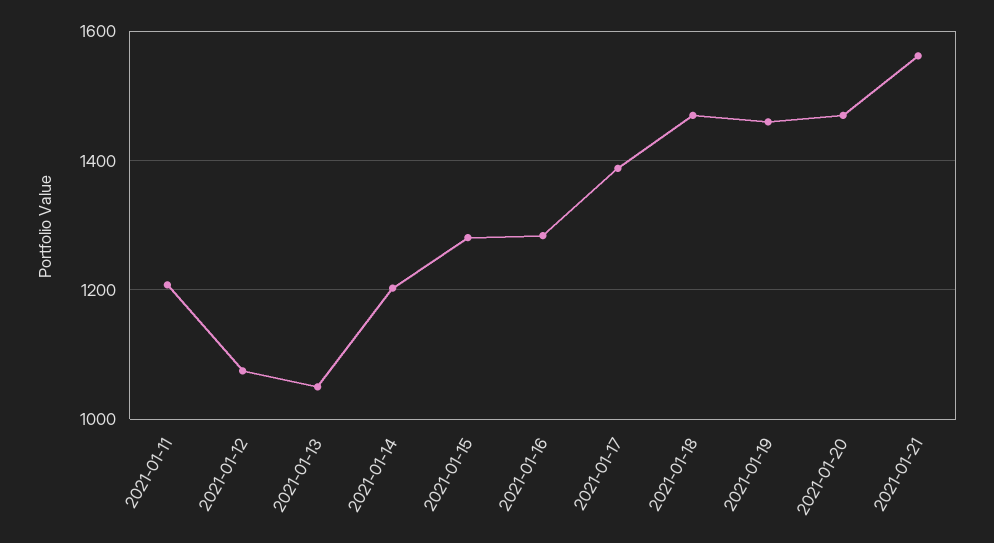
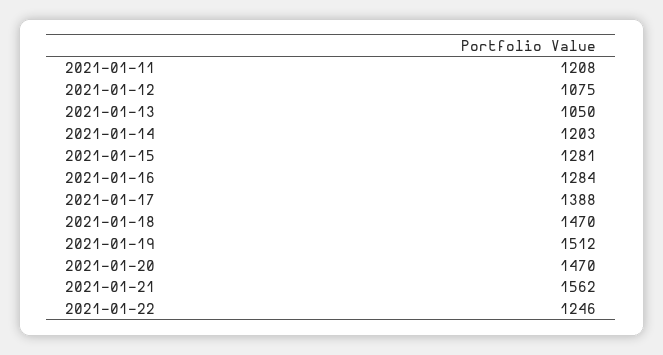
2021-01-19: 1460 -> 1512
2021-01-22: none -> 1246

